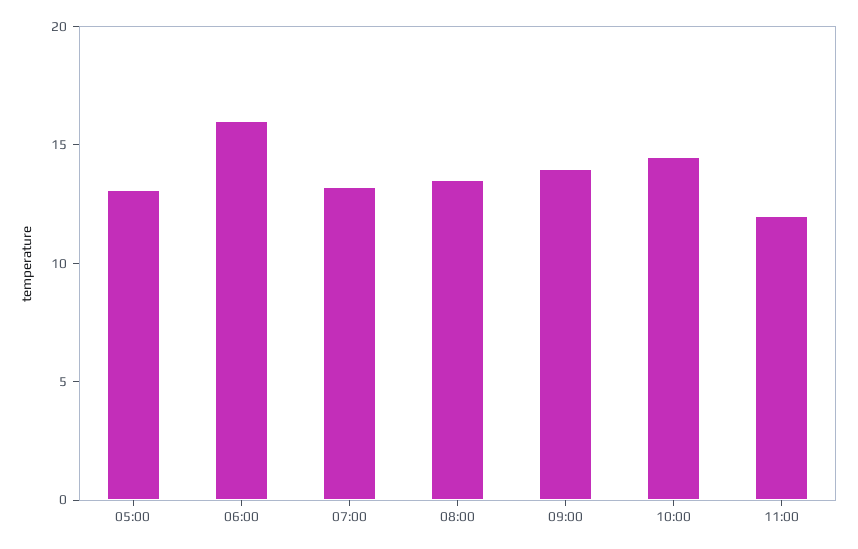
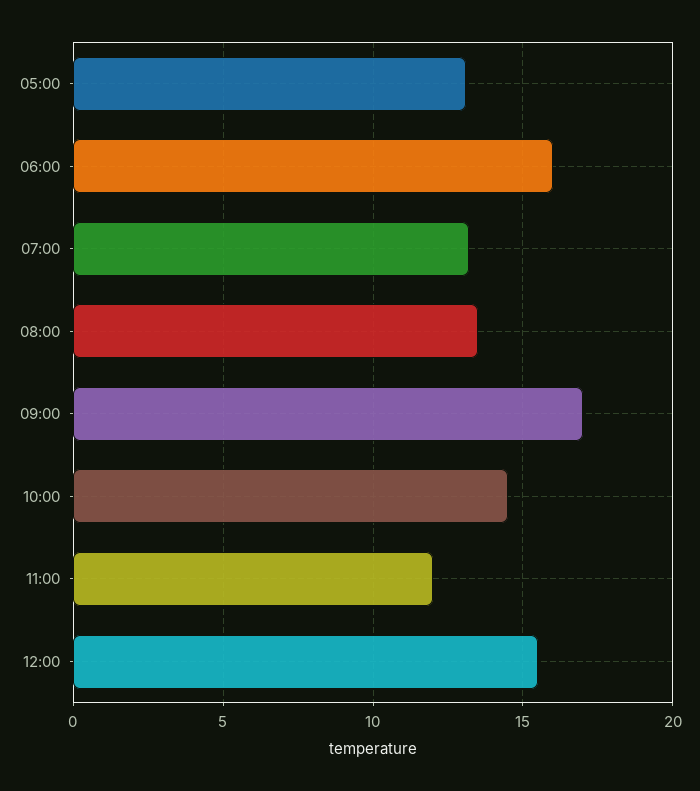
09:00: 14 -> 17
12:00: none -> 15.5

